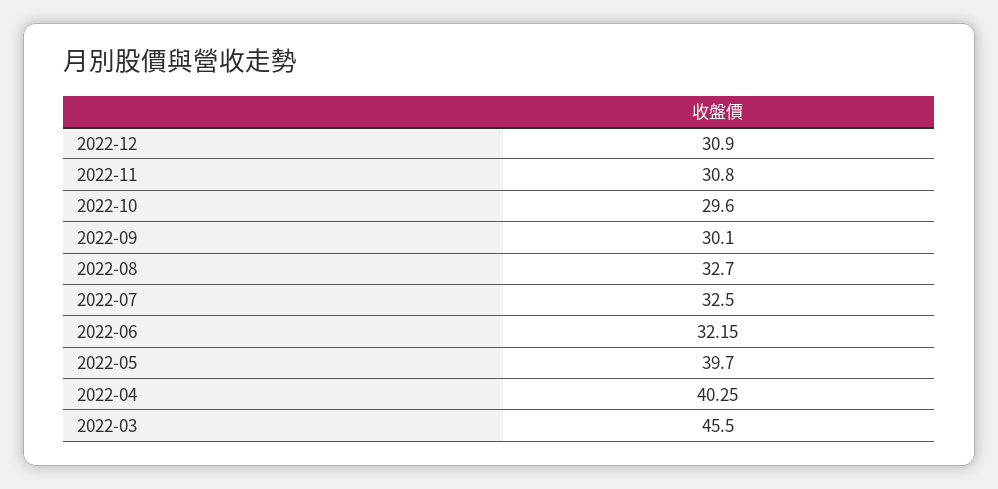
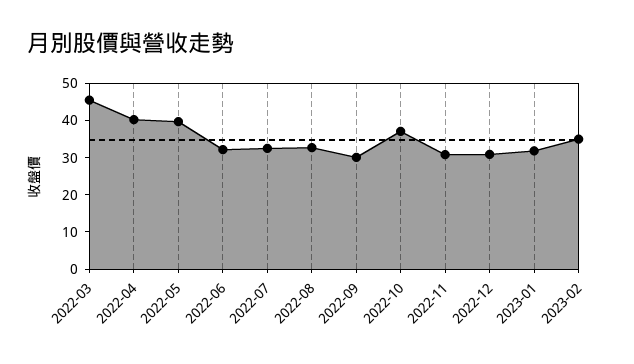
2022-10: 29.6 -> 37.5
2023-01: none -> 32.5
2023-02: none -> 35

